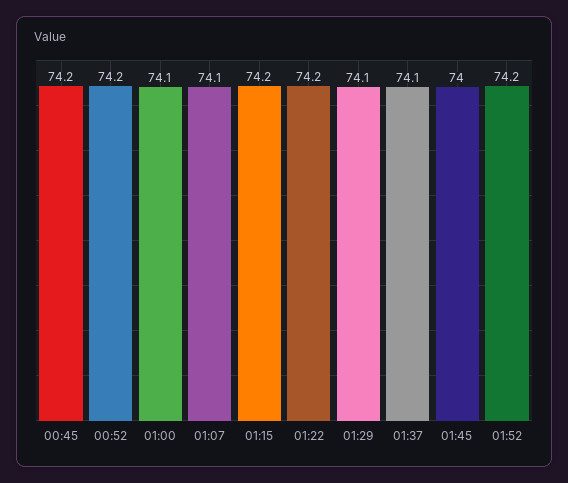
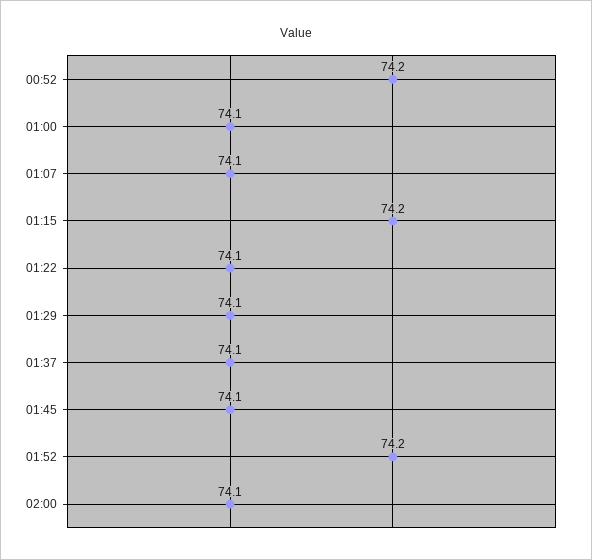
00:45: 74.2 -> none
01:22: 74.2 -> 74.1
01:45: 74 -> 74.1
02:00: none -> 74.1

